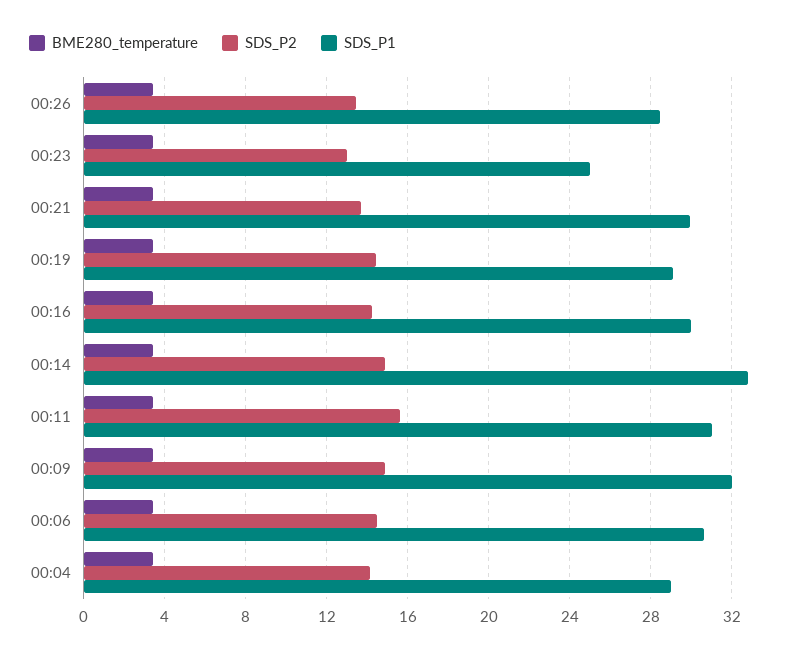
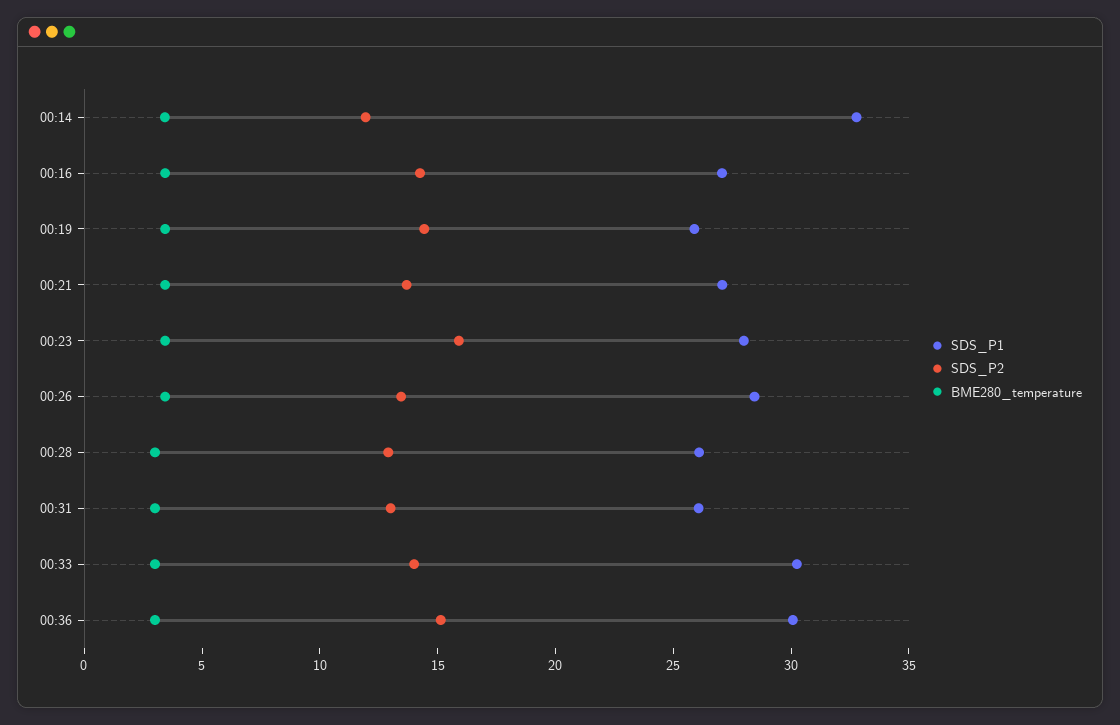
SDS_P2, 00:23: 13 -> 16
SDS_P1, 00:23: 25 -> 28
SDS_P1, 00:21: 30 -> 27
SDS_P1, 00:19: 29 -> 26
SDS_P1, 00:16: 30 -> 27
SDS_P2, 00:14: 15 -> 12
BME280_temperature, 00:11: 3.5 -> none
SDS_P2, 00:11: 15.5 -> none
SDS_P1, 00:11: 31 -> none
BME280_temperature, 00:09: 3.5 -> none
SDS_P2, 00:09: 15 -> none
SDS_P1, 00:09: 32 -> none
BME280_temperature, 00:06: 3.5 -> none
SDS_P2, 00:06: 14.5 -> none
SDS_P1, 00:06: 30.5 -> none
BME280_temperature, 00:04: 3.5 -> none
SDS_P2, 00:04: 14 -> none
SDS_P1, 00:04: 29 -> none
SDS_P1, 00:28: none -> 26
SDS_P2, 00:28: none -> 13
BME280_temperature, 00:28: none -> 3
SDS_P1, 00:31: none -> 26
SDS_P2, 00:31: none -> 13
BME280_temperature, 00:31: none -> 3
SDS_P1, 00:33: none -> 30
SDS_P2, 00:33: none -> 14
BME280_temperature, 00:33: none -> 3
SDS_P1, 00:36: none -> 30
SDS_P2, 00:36: none -> 15
BME280_temperature, 00:36: none -> 3

